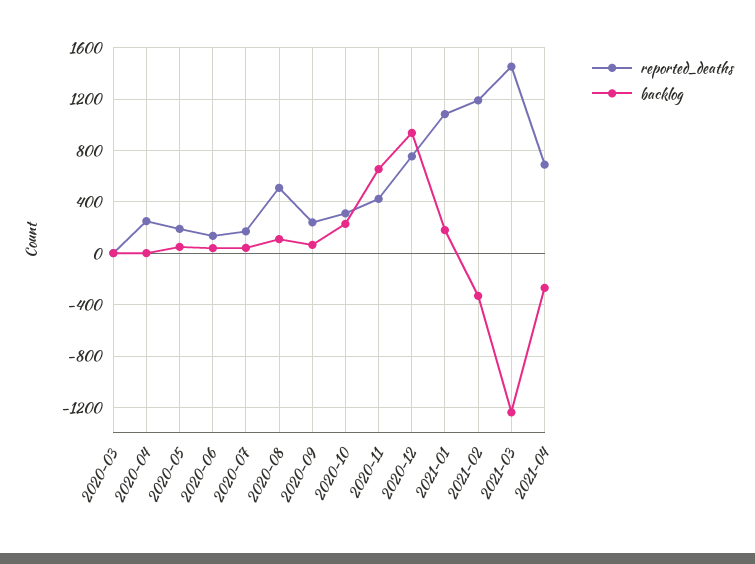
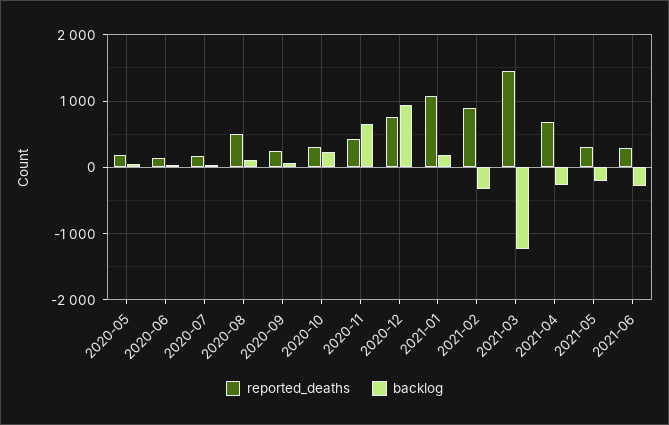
reported_deaths, 2020-03: 0 -> none
backlog, 2020-03: 0 -> none
reported_deaths, 2020-04: 250 -> none
backlog, 2020-04: 0 -> none
reported_deaths, 2021-02: 1200 -> 900
reported_deaths, 2021-05: none -> 300
backlog, 2021-05: none -> -200
reported_deaths, 2021-06: none -> 300
backlog, 2021-06: none -> -300

